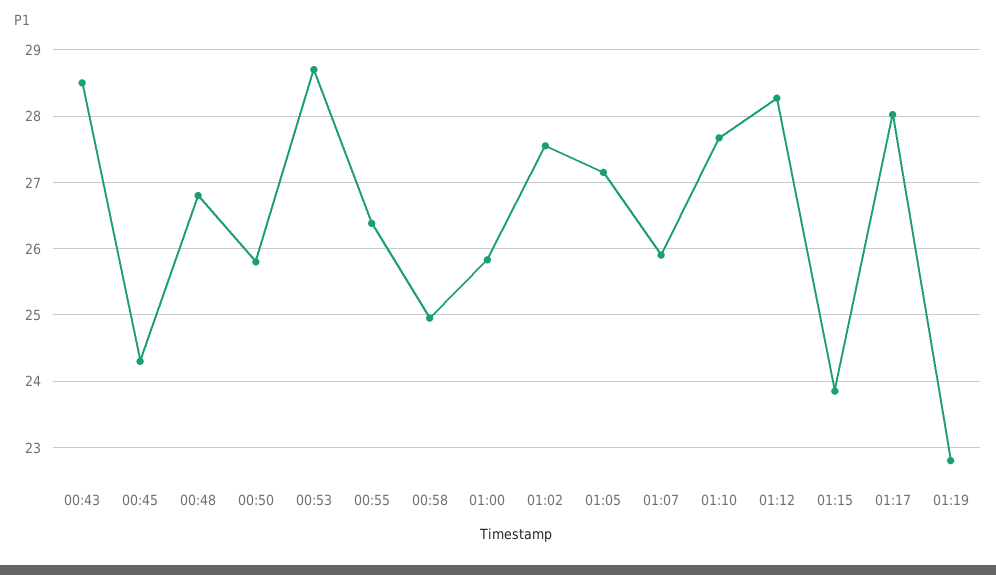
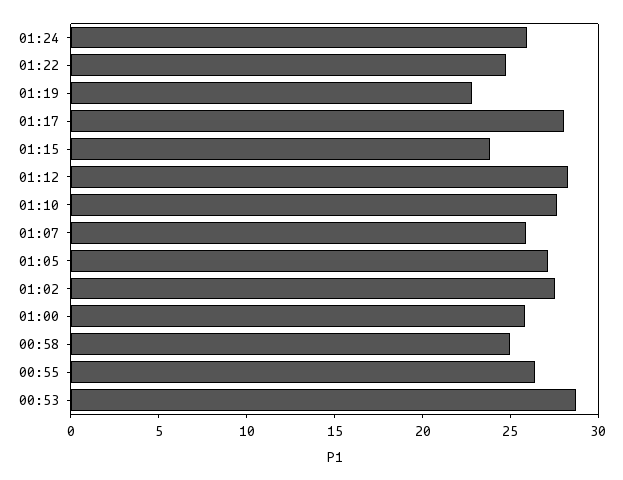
00:43: 28.5 -> none
00:45: 24.3 -> none
00:48: 26.8 -> none
00:50: 25.8 -> none
01:24: none -> 26
01:22: none -> 25

